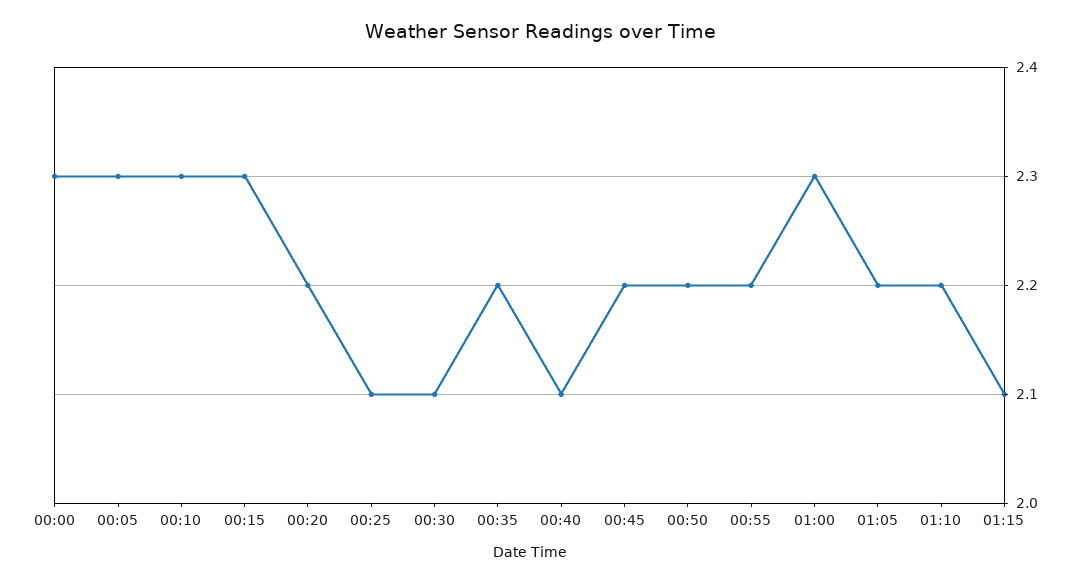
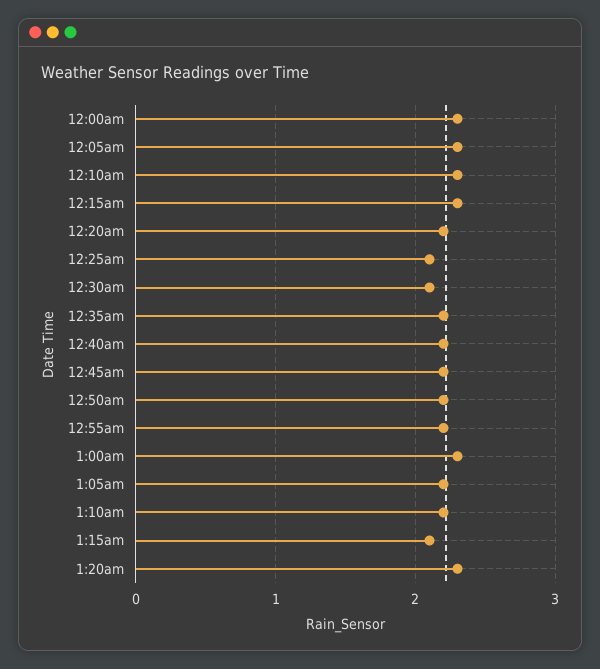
00:40: 2.1 -> 2.2
1:20am: none -> 2.3

